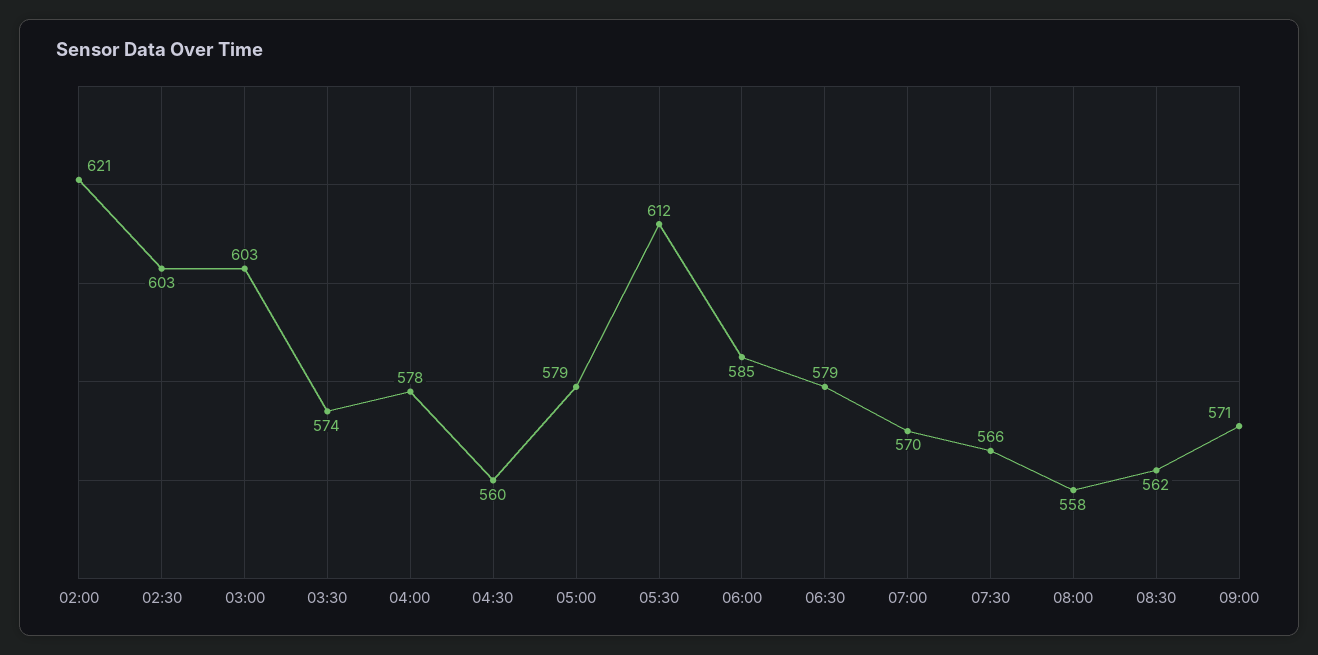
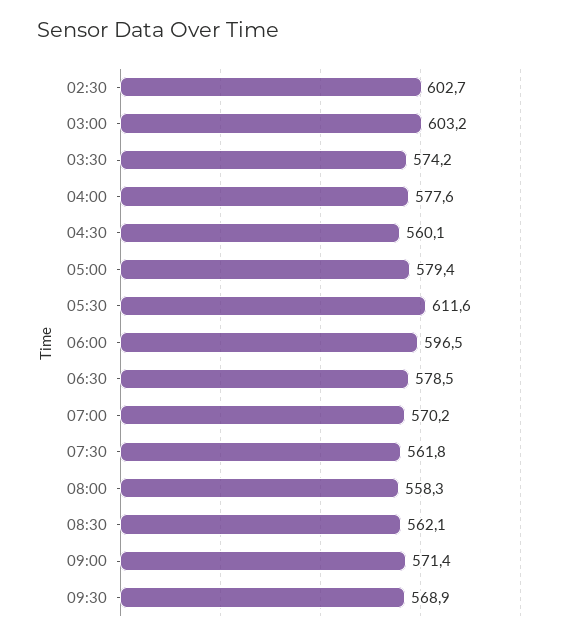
02:00: 621 -> none
06:00: 585 -> 596.5
07:30: 566 -> 561.8
09:30: none -> 568.9

